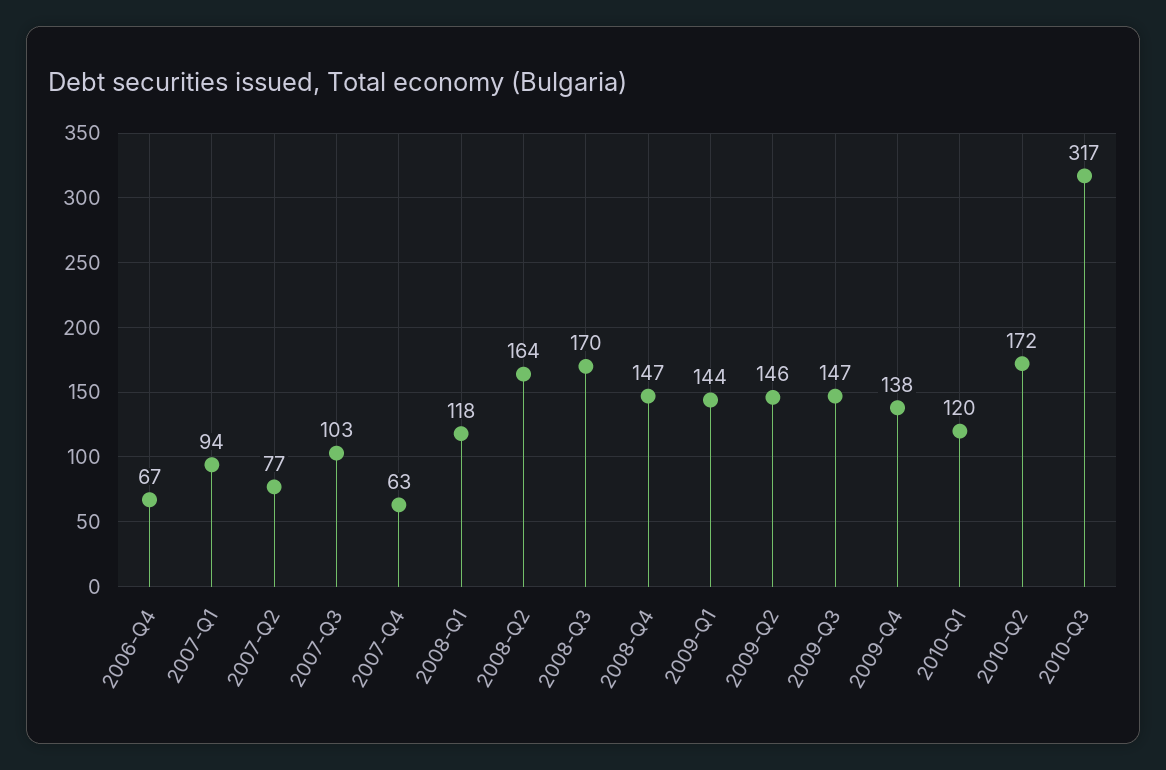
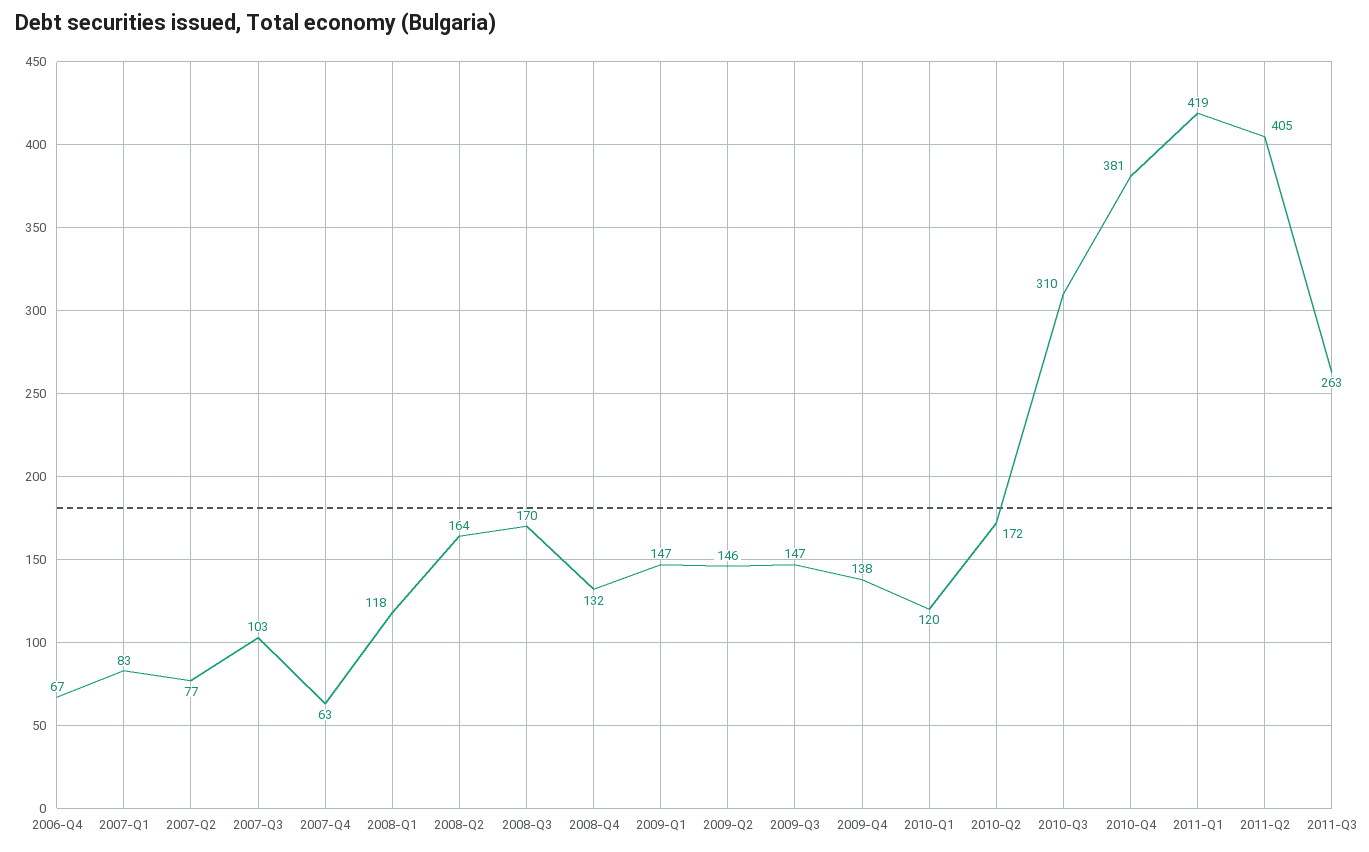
2007-Q1: 94 -> 83
2008-Q4: 147 -> 132
2009-Q1: 144 -> 147
2010-Q3: 317 -> 310
2010-Q4: none -> 381
2011-Q1: none -> 419
2011-Q2: none -> 405
2011-Q3: none -> 263

